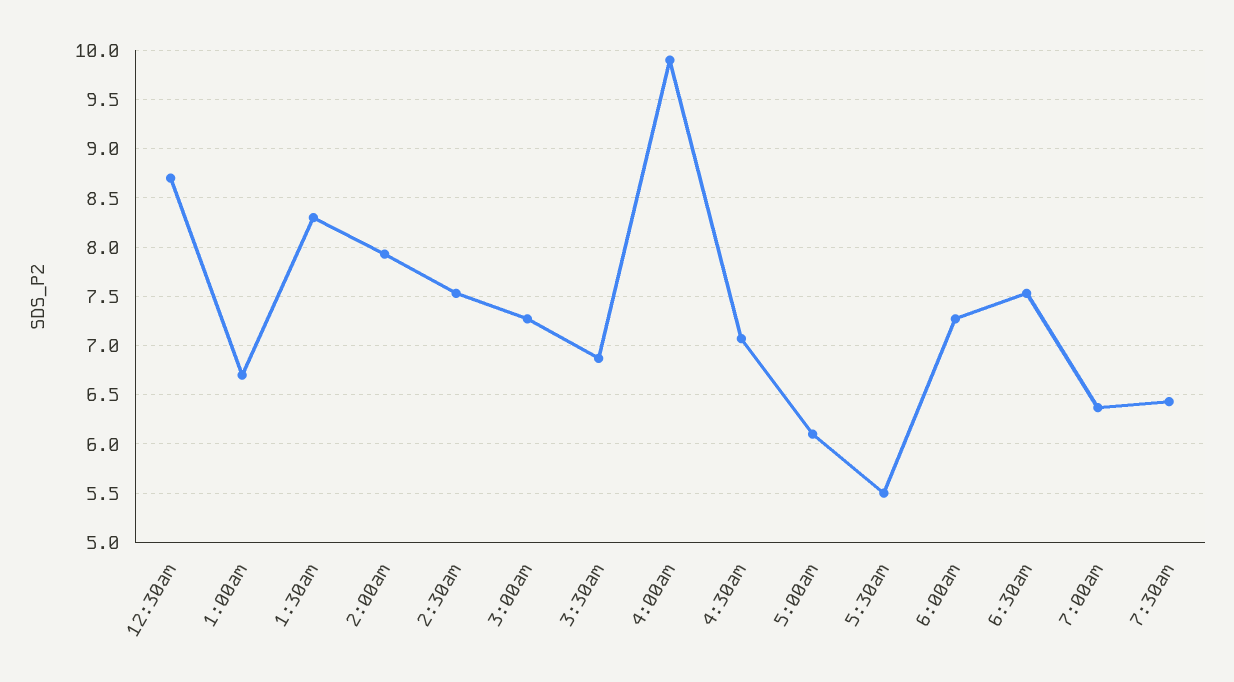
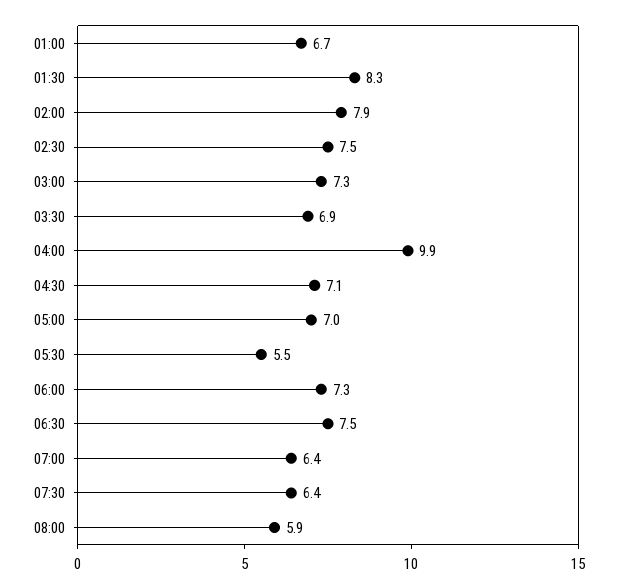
12:30am: 8.7 -> none
5:00am: 6.1 -> 7
08:00: none -> 5.9

